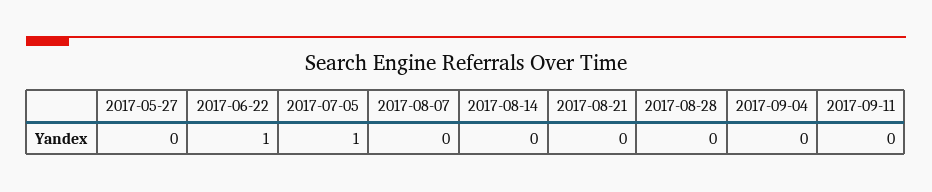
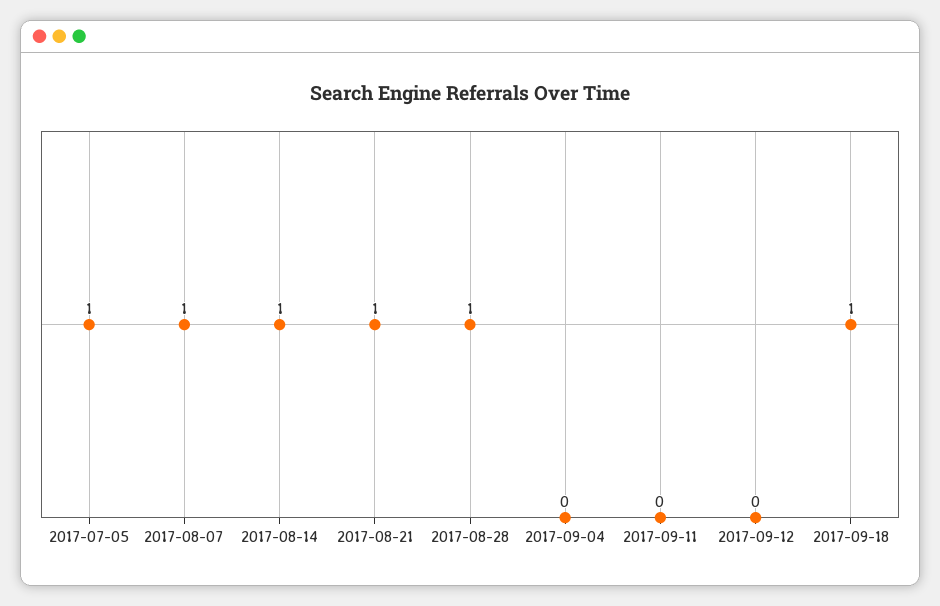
2017-05-27: 0 -> none
2017-06-22: 1 -> none
2017-08-07: 0 -> 1
2017-08-14: 0 -> 1
2017-08-21: 0 -> 1
2017-08-28: 0 -> 1
2017-09-12: none -> 0
2017-09-18: none -> 1

